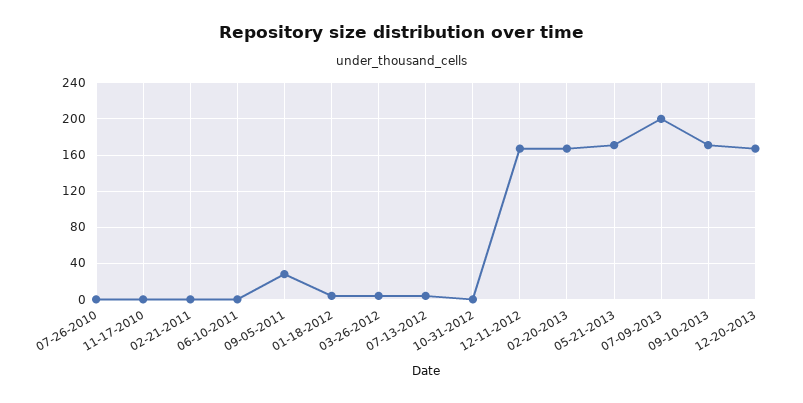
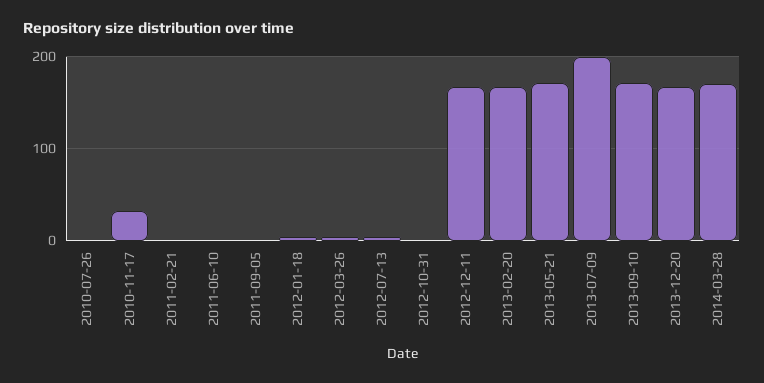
11-17-2010: 0 -> 30
09-05-2011: 30 -> 0
2014-03-28: none -> 170

